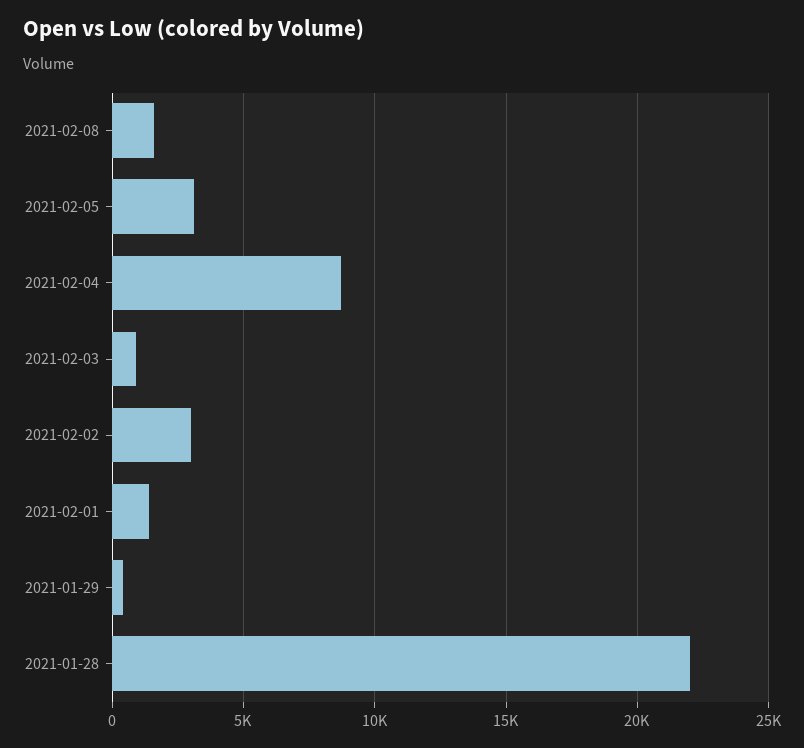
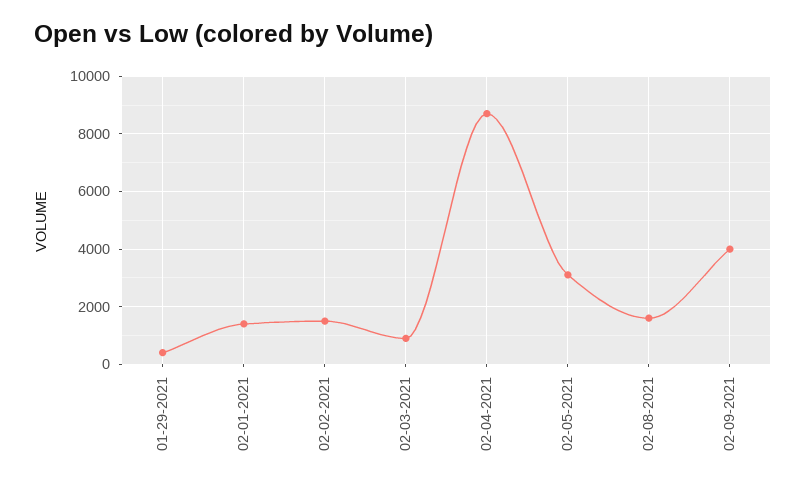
2021-02-02: 3000 -> 1500
2021-01-28: 22000 -> none
02-09-2021: none -> 4000

